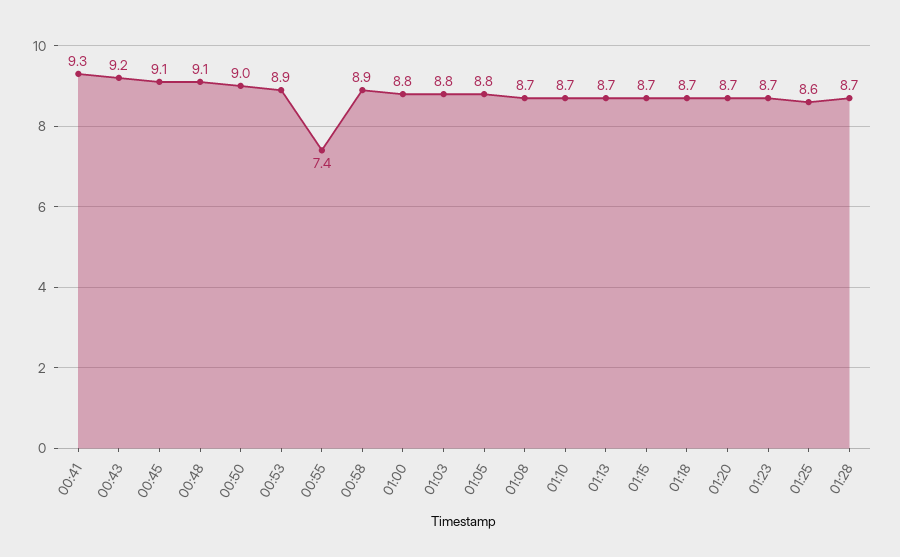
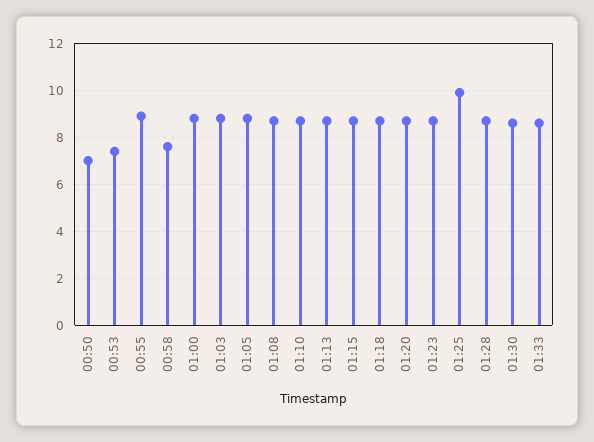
00:41: 9.3 -> none
00:43: 9.2 -> none
00:45: 9.1 -> none
00:48: 9.1 -> none
00:50: 9 -> 7
00:53: 8.9 -> 7.5
00:55: 7.4 -> 9
00:58: 8.9 -> 7.5
01:25: 8.6 -> 10
01:30: none -> 8.5
01:33: none -> 8.5

